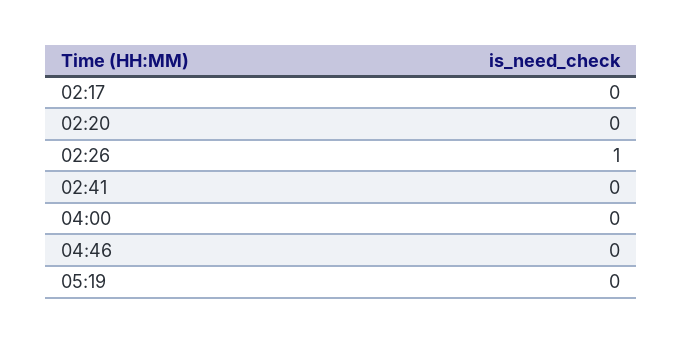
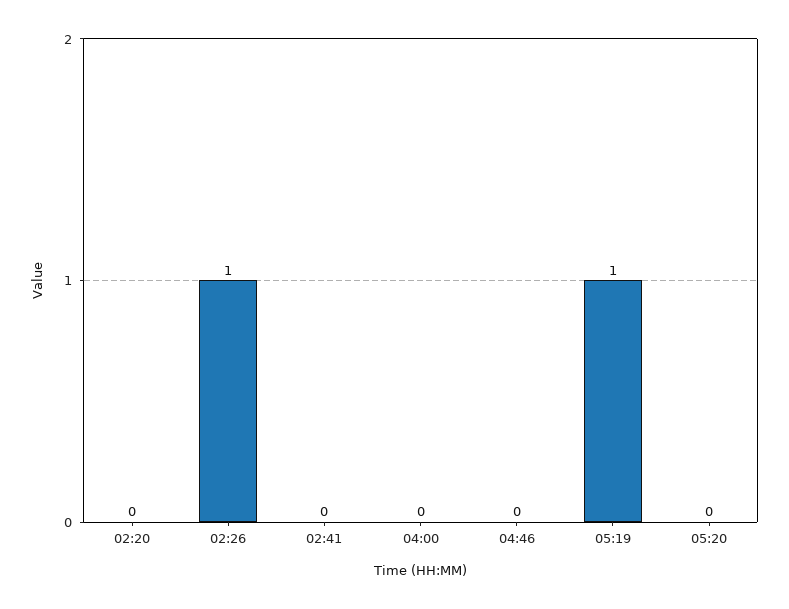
02:17: 0 -> none
05:19: 0 -> 1
05:20: none -> 0

